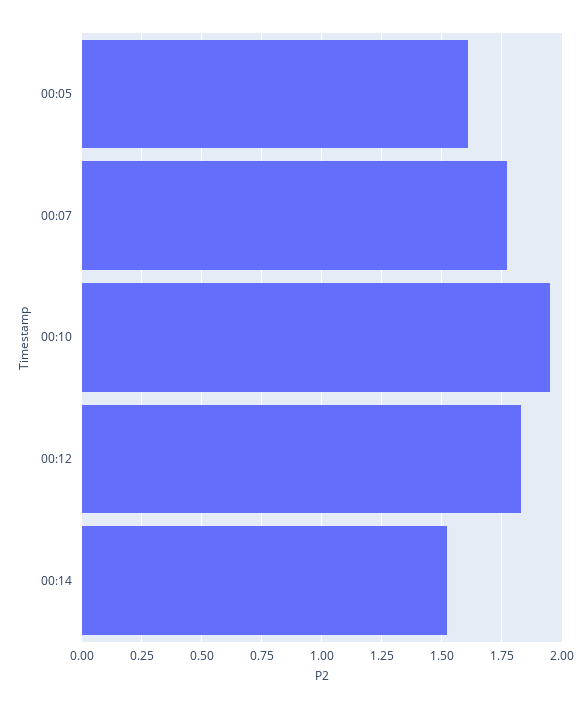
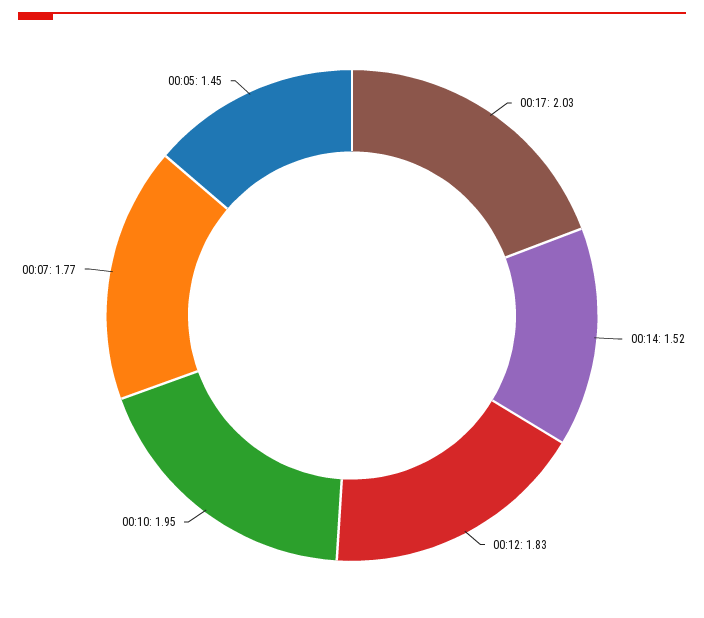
00:05: 1.6 -> 1.45
00:17: none -> 2.03

